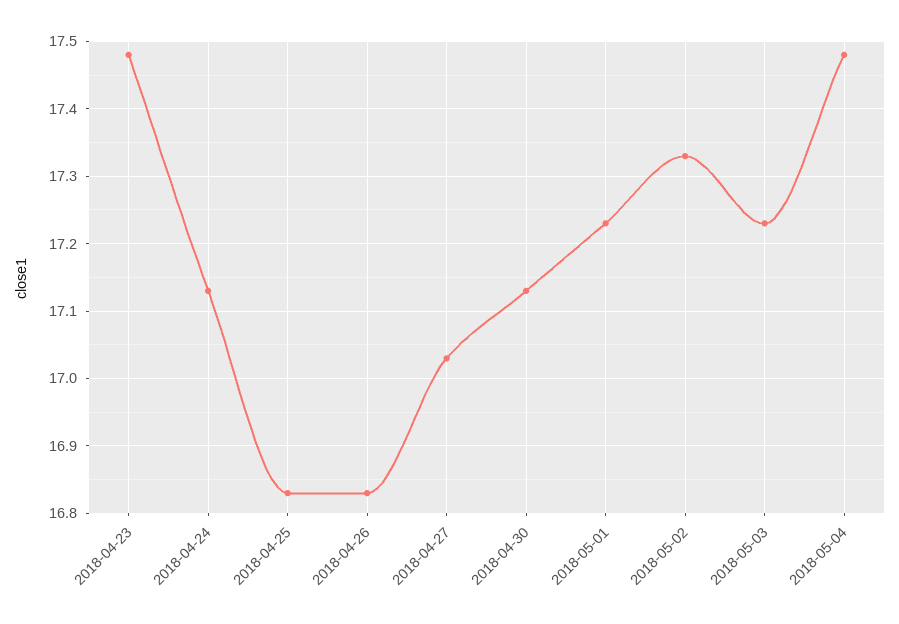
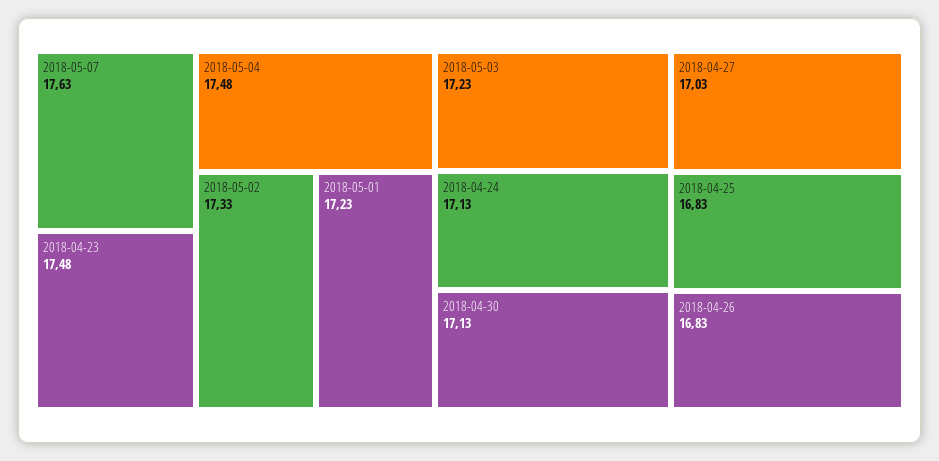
2018-05-07: none -> 17.63

